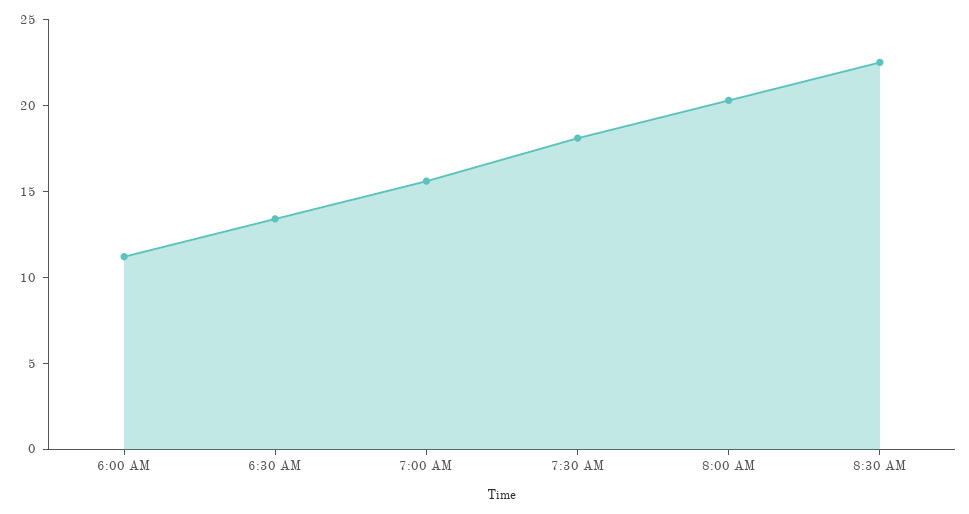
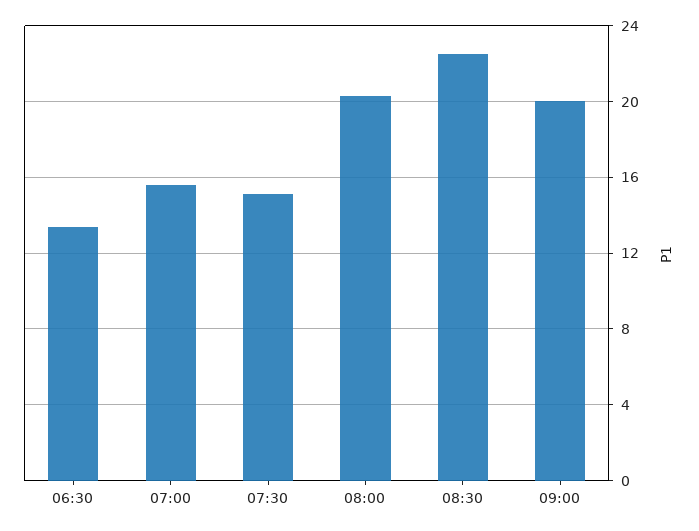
6:00 AM: 11 -> none
7:30 AM: 18 -> 15
09:00: none -> 20

